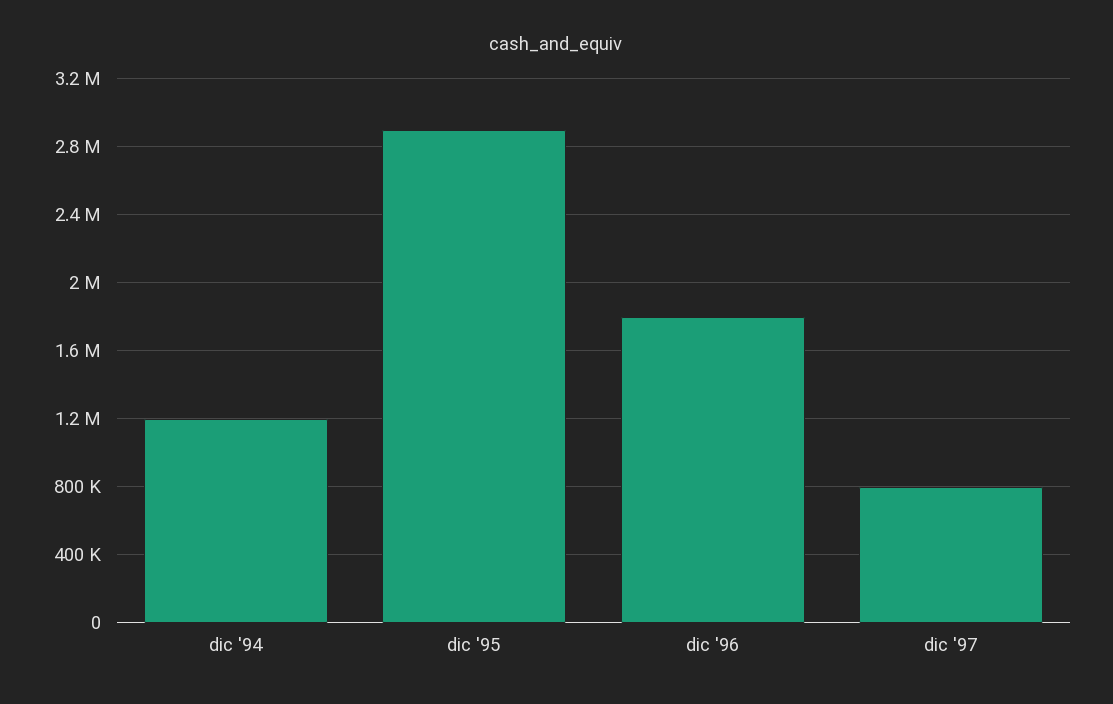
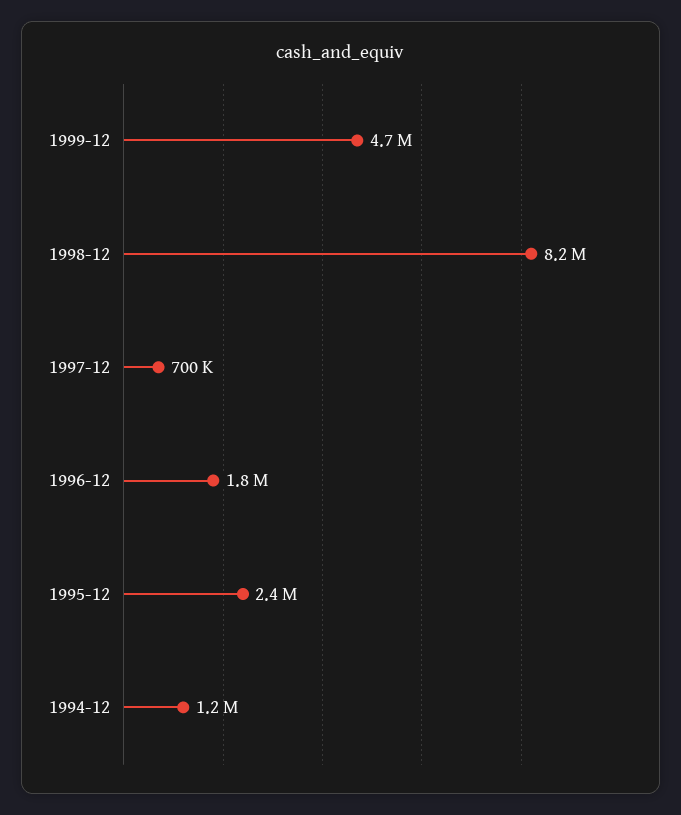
dic '95: 2900000 -> 2400000
dic '97: 800000 -> 700000
1999-12: none -> 4700000
1998-12: none -> 8200000

